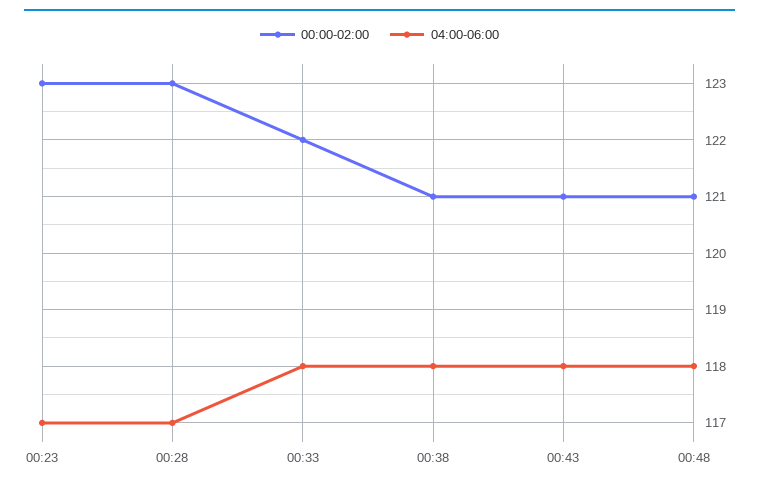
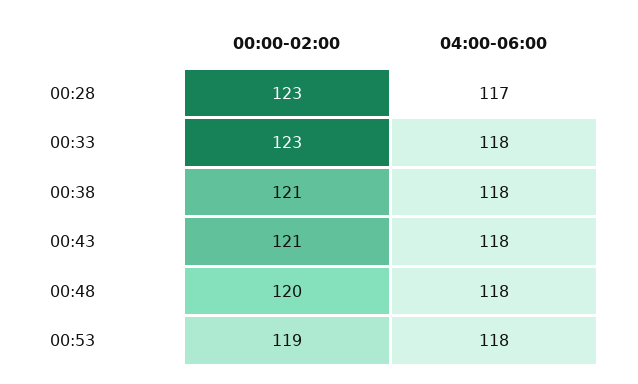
00:00-02:00, 00:23: 123 -> none
04:00-06:00, 00:23: 117 -> none
00:00-02:00, 00:33: 122 -> 123
00:00-02:00, 00:48: 121 -> 120
00:00-02:00, 00:53: none -> 119
04:00-06:00, 00:53: none -> 118

